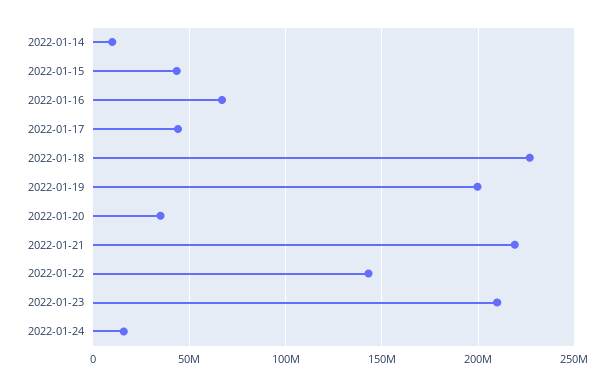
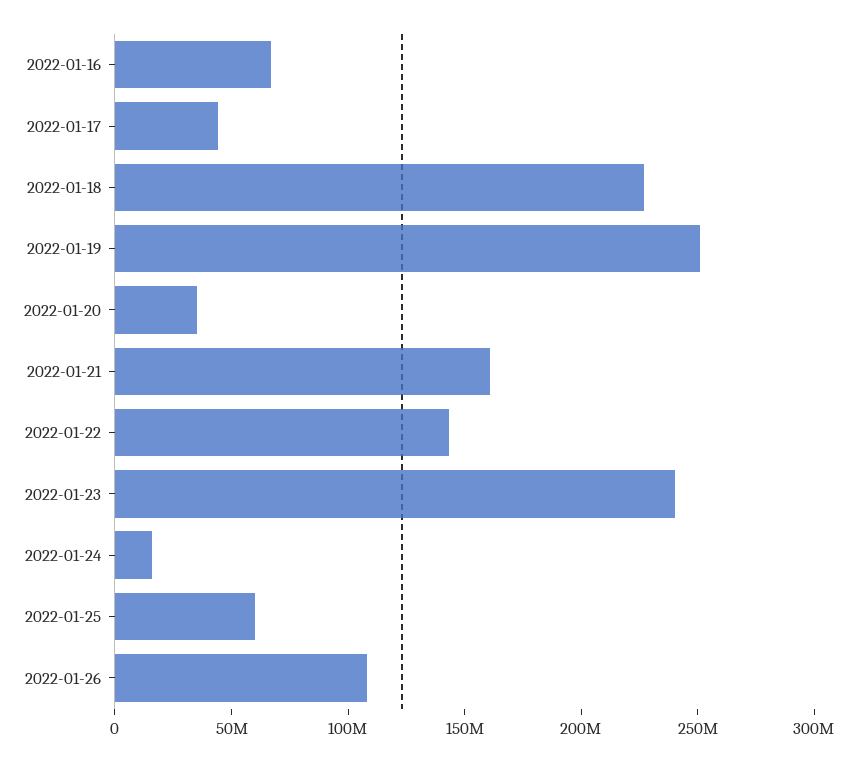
2022-01-14: 10000000 -> none
2022-01-15: 45000000 -> none
2022-01-19: 200000000 -> 250000000
2022-01-21: 220000000 -> 160000000
2022-01-23: 210000000 -> 240000000
2022-01-25: none -> 60000000
2022-01-26: none -> 110000000

